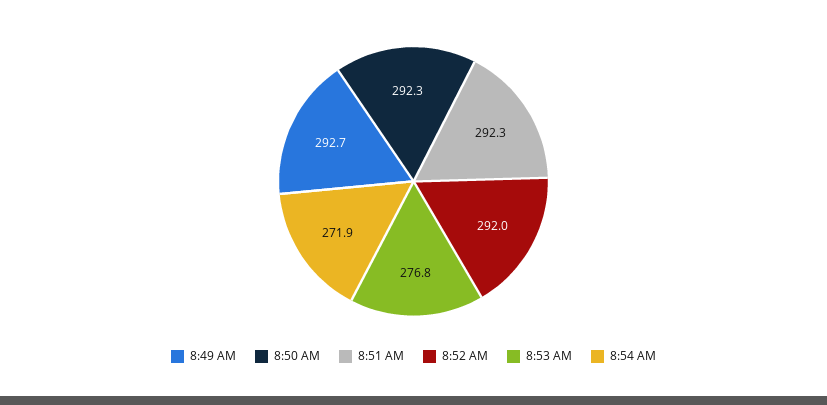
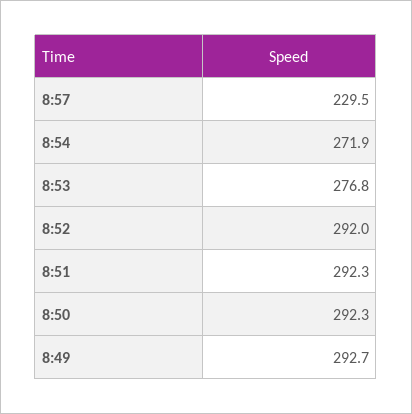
8:57: none -> 229.5

